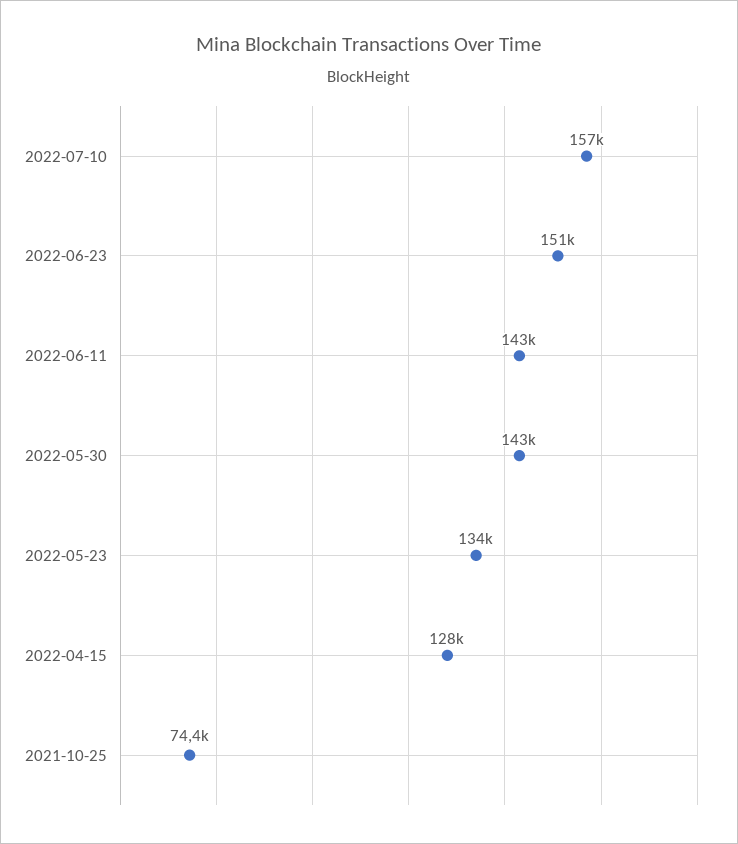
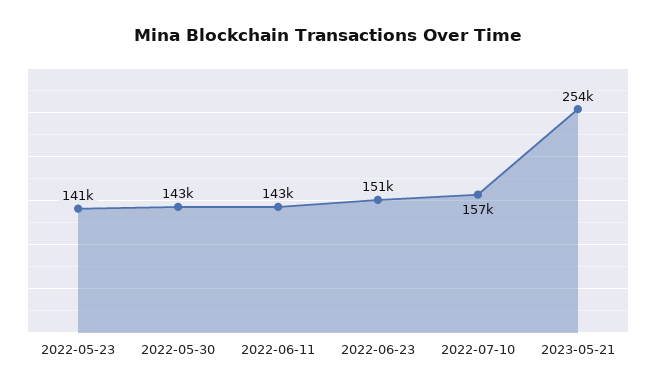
2022-05-23: 134000 -> 141000
2022-04-15: 128000 -> none
2021-10-25: 74400 -> none
2023-05-21: none -> 254000

